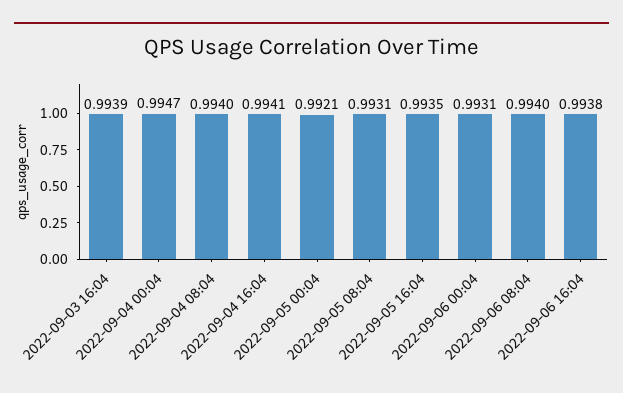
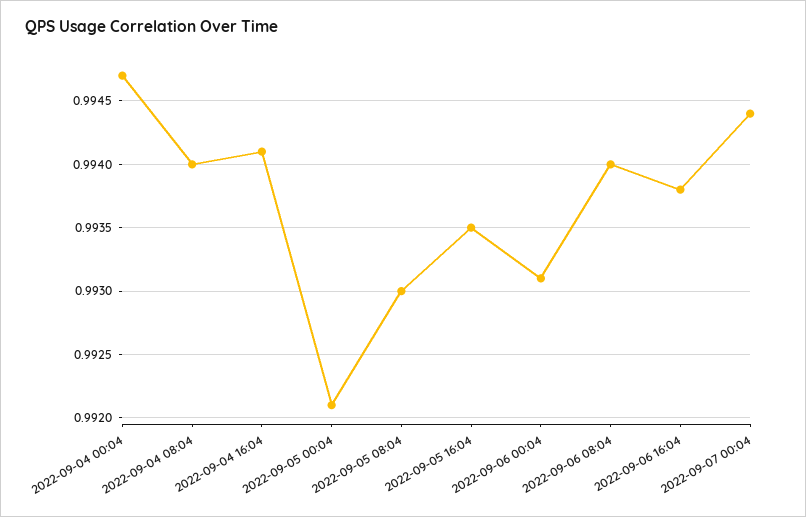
2022-09-03 16:04: 0.9939 -> none
2022-09-05 08:04: 0.9931 -> 0.993
2022-09-07 00:04: none -> 0.9944

